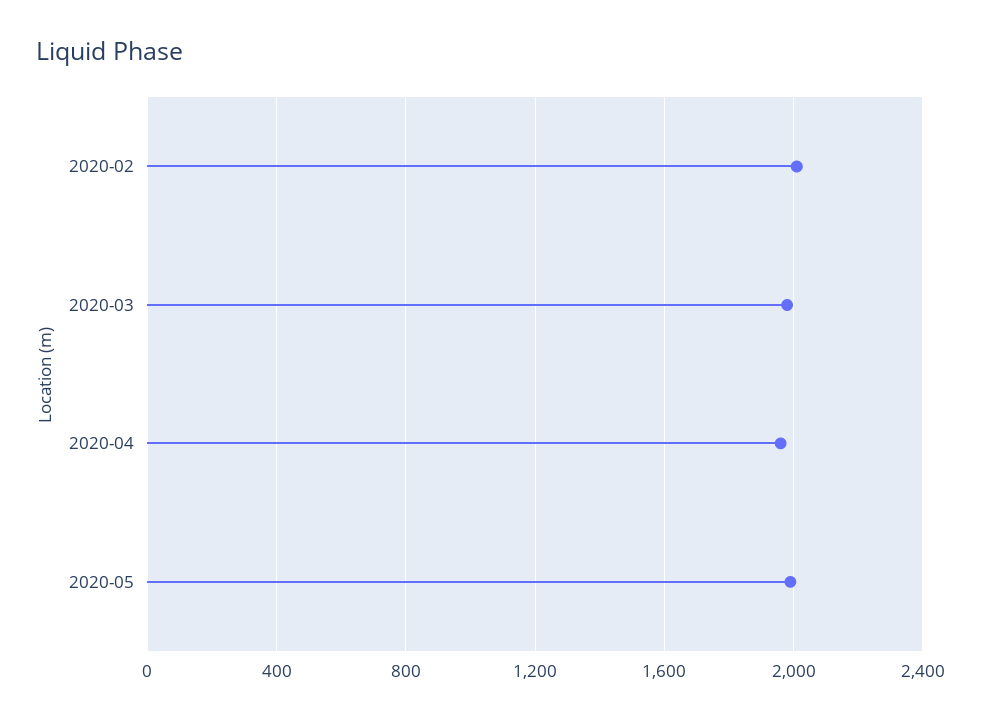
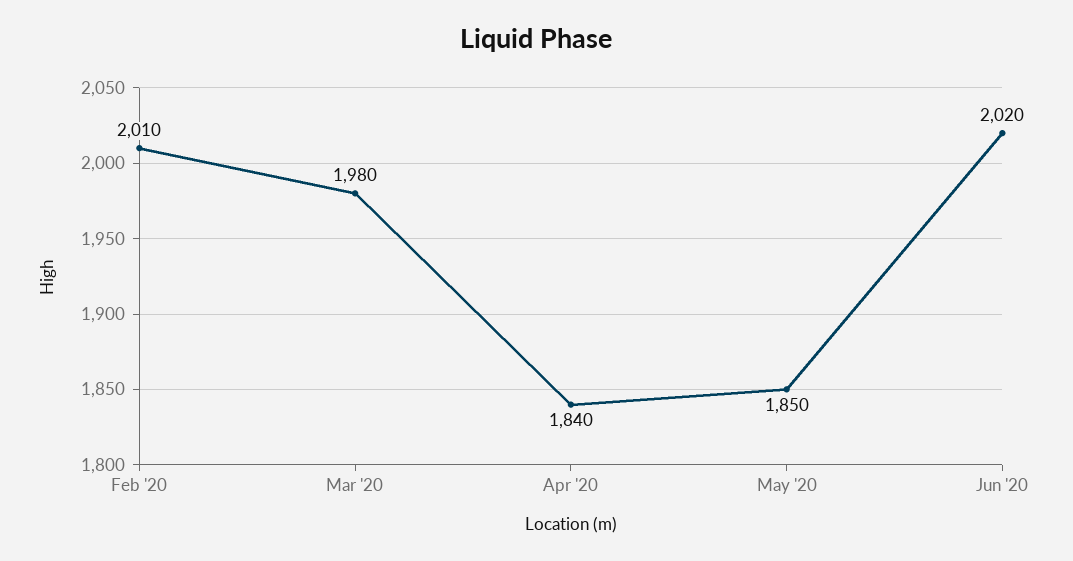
2020-04: 1950 -> 1840
2020-05: 2000 -> 1850
Jun '20: none -> 2020

